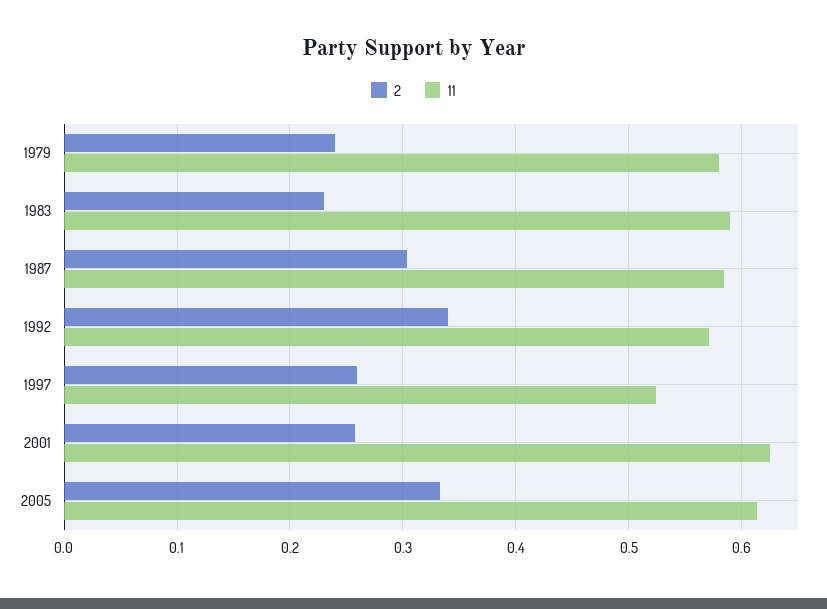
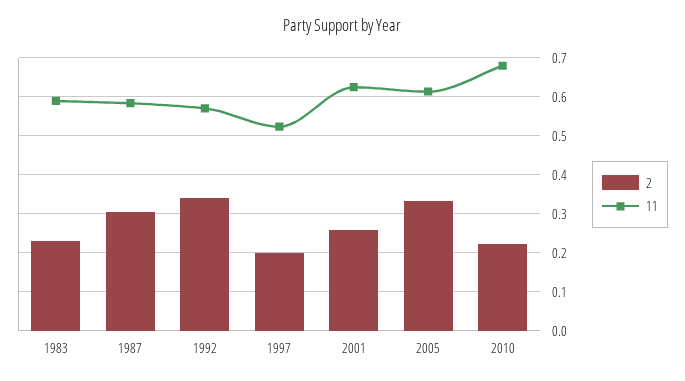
2, 1979: 0.24 -> none
11, 1979: 0.58 -> none
2, 1997: 0.26 -> 0.2
2, 2010: none -> 0.22
11, 2010: none -> 0.68

